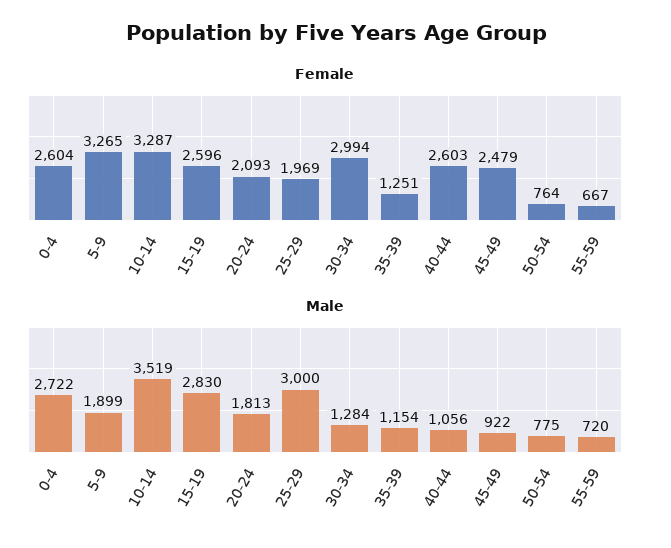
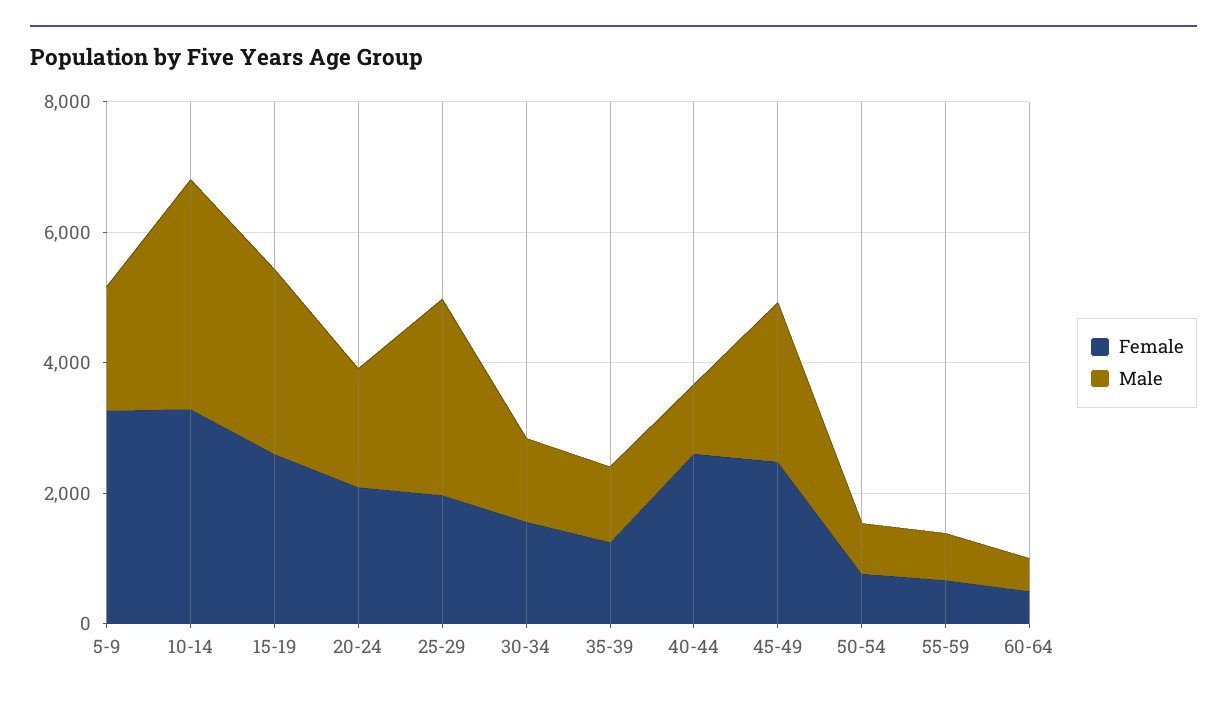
Female, 0-4: 2604 -> none
Female, 30-34: 2994 -> 1500
Male, 0-4: 2722 -> none
Male, 45-49: 922 -> 2500
Female, 60-64: none -> 500
Male, 60-64: none -> 500

